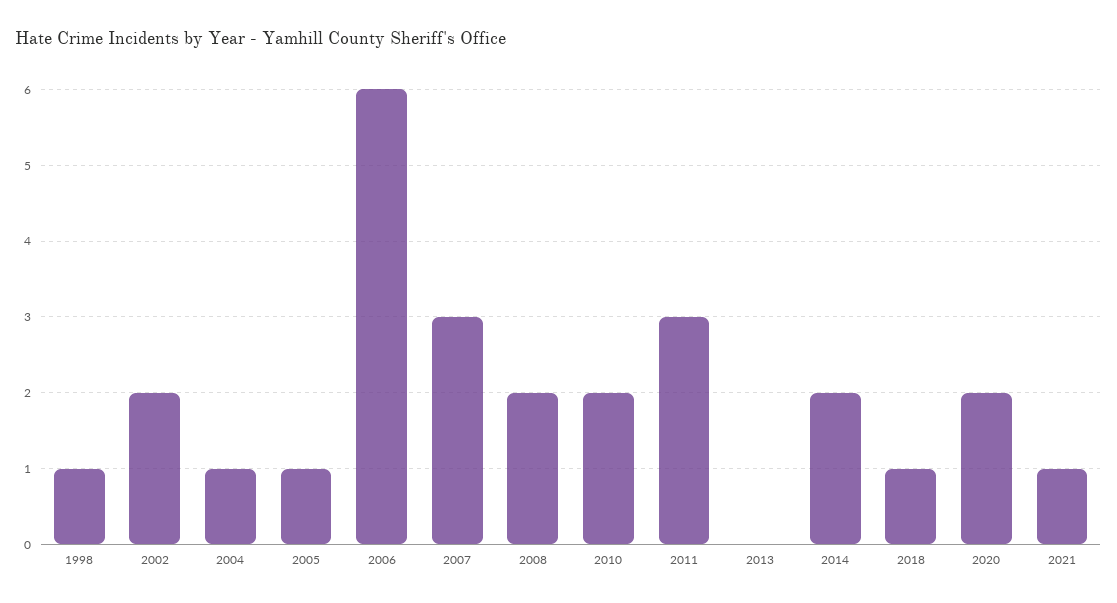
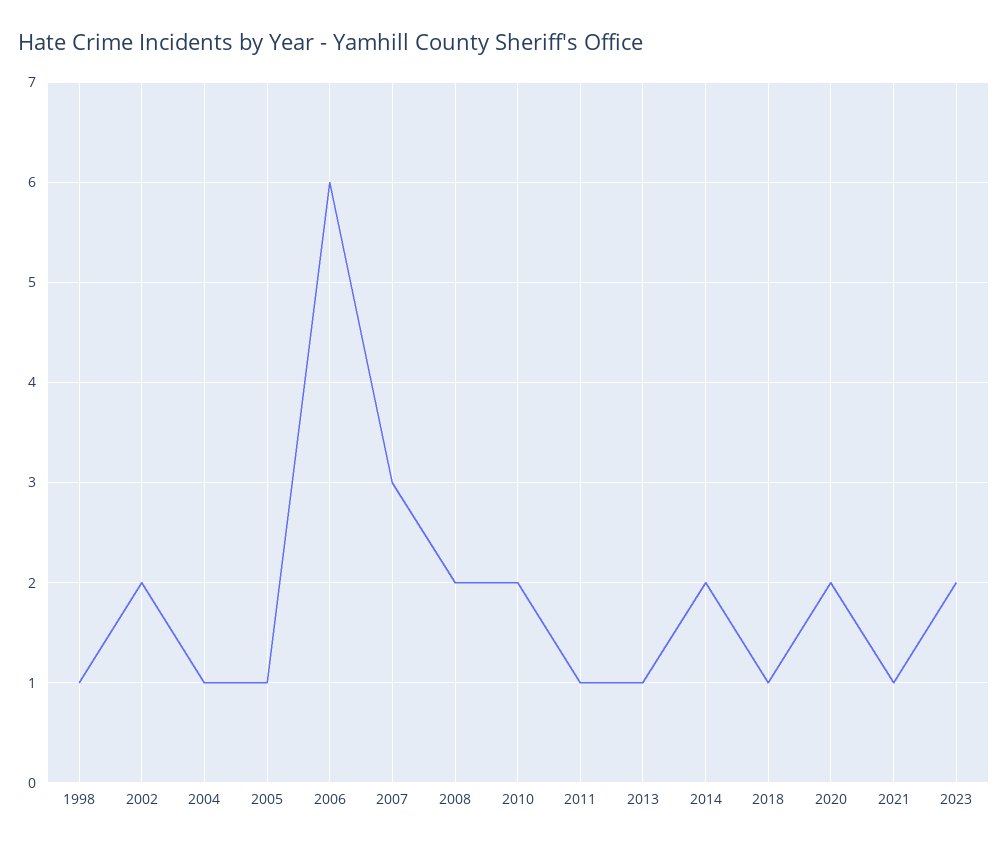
2011: 3 -> 1
2013: 0 -> 1
2023: none -> 2

